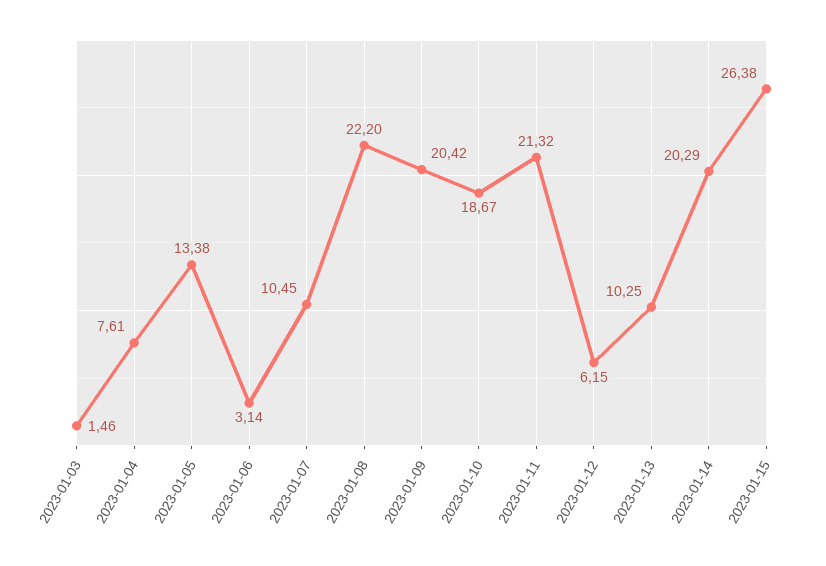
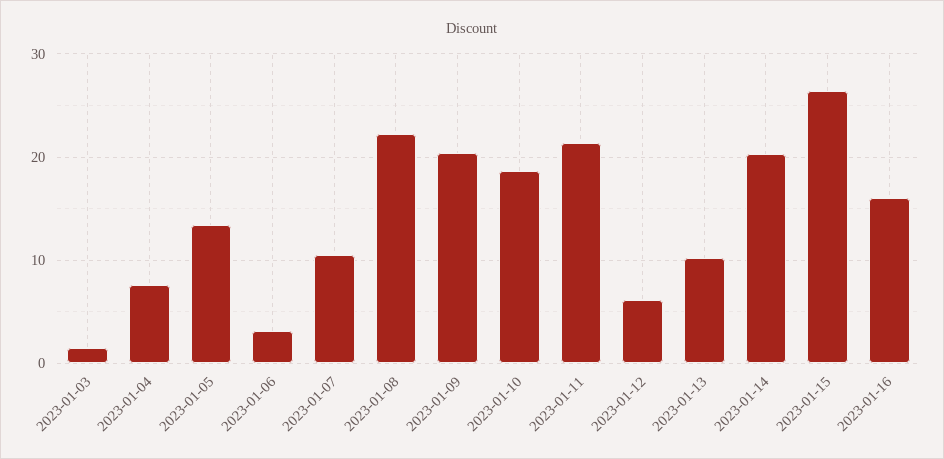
2023-01-16: none -> 16

